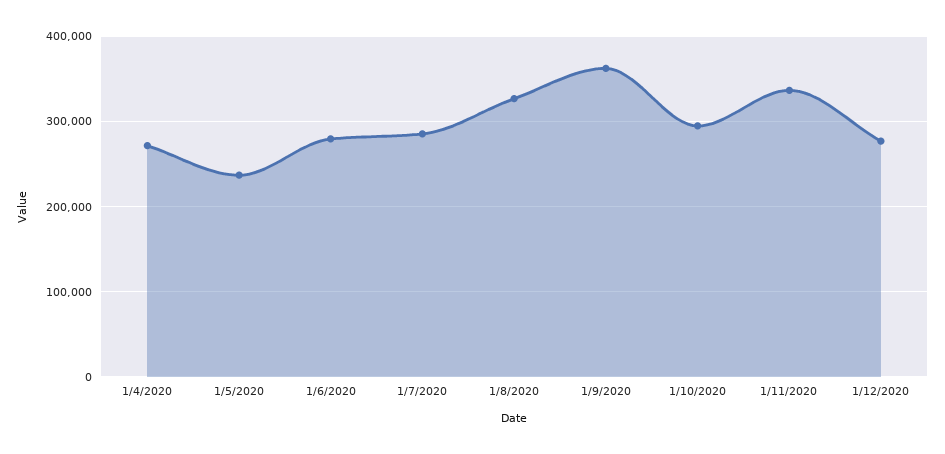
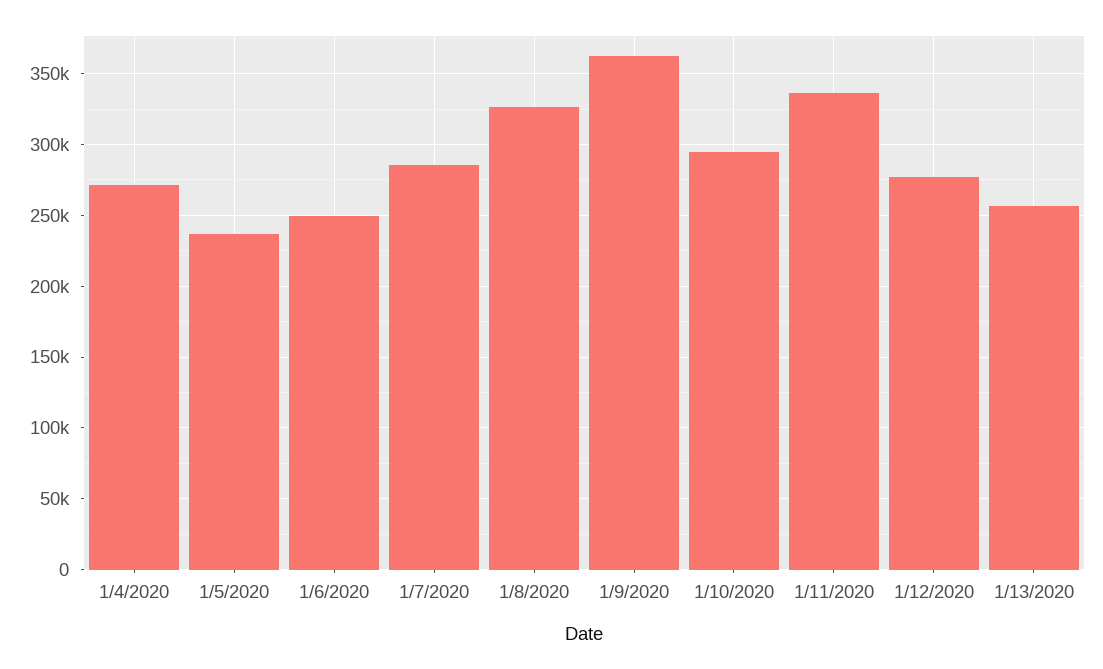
1/6/2020: 280000 -> 250000
1/13/2020: none -> 255000

